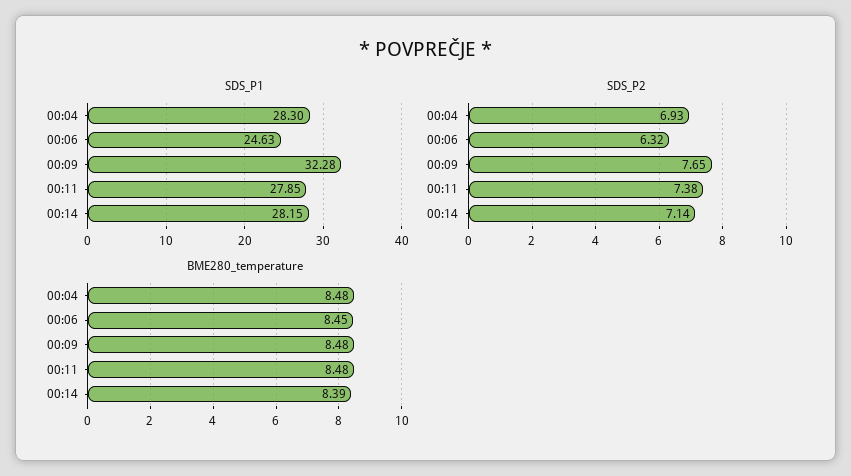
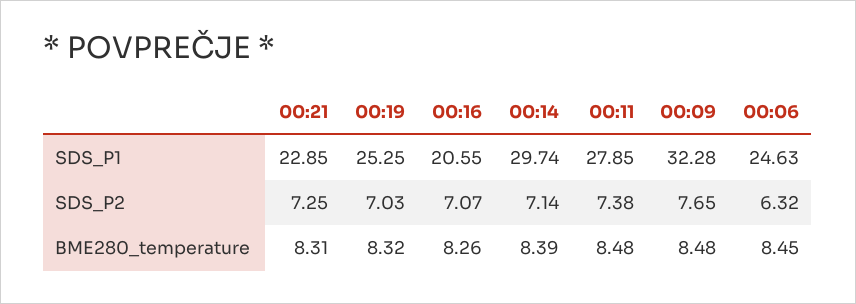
SDS_P1, 00:04: 28.3 -> none
SDS_P1, 00:14: 28.15 -> 29.74
SDS_P2, 00:04: 6.93 -> none
BME280_temperature, 00:04: 8.48 -> none
SDS_P1, 00:21: none -> 22.85
SDS_P1, 00:19: none -> 25.25
SDS_P1, 00:16: none -> 20.55
SDS_P2, 00:21: none -> 7.25
SDS_P2, 00:19: none -> 7.03
SDS_P2, 00:16: none -> 7.07
BME280_temperature, 00:21: none -> 8.31
BME280_temperature, 00:19: none -> 8.32
BME280_temperature, 00:16: none -> 8.26

